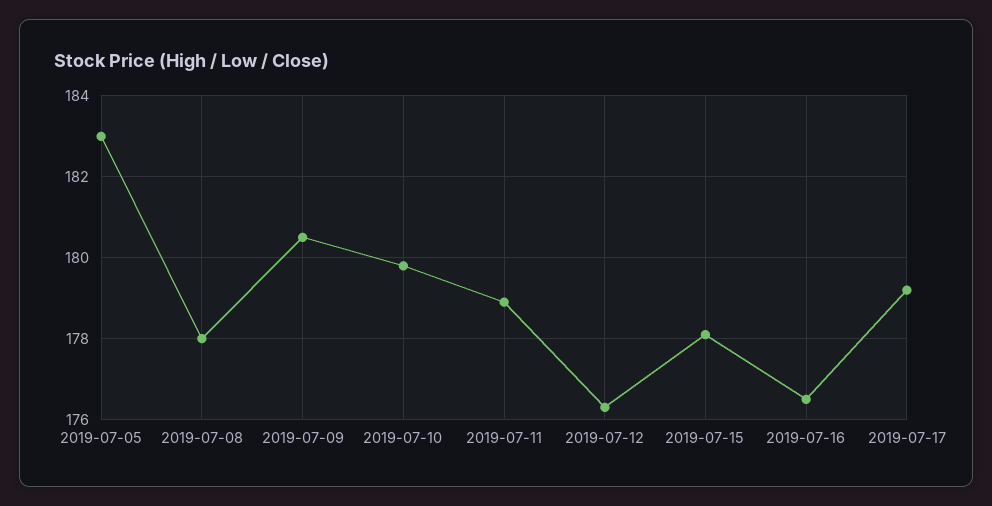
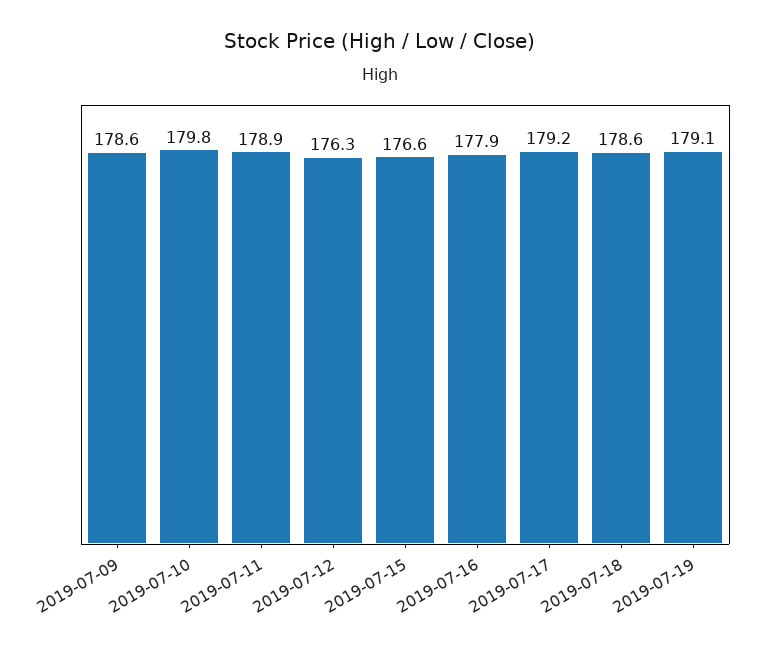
2019-07-05: 183 -> none
2019-07-08: 178 -> none
2019-07-09: 180.5 -> 178.6
2019-07-15: 178 -> 176.6
2019-07-16: 176.5 -> 177.9
2019-07-18: none -> 178.6
2019-07-19: none -> 179.1

